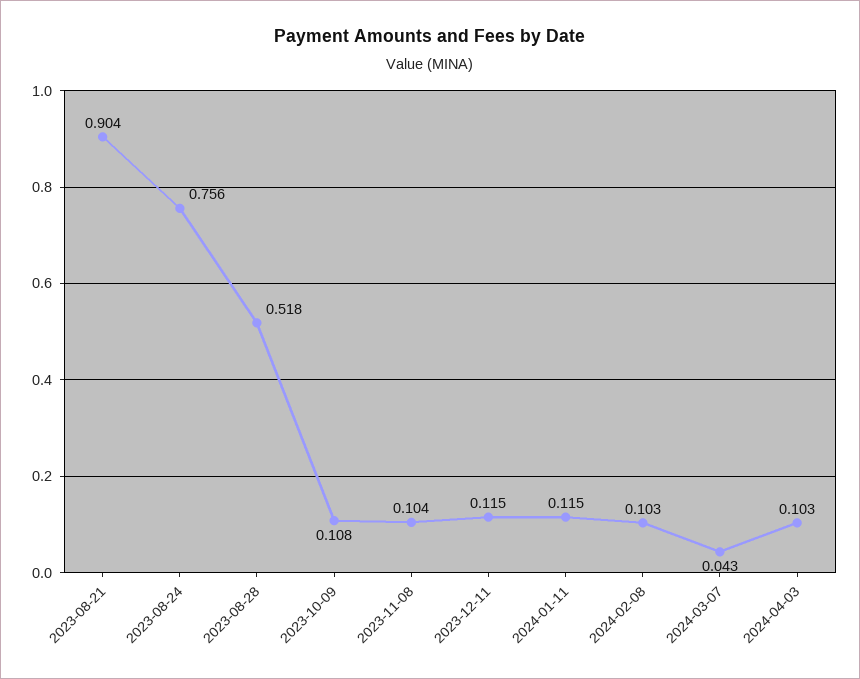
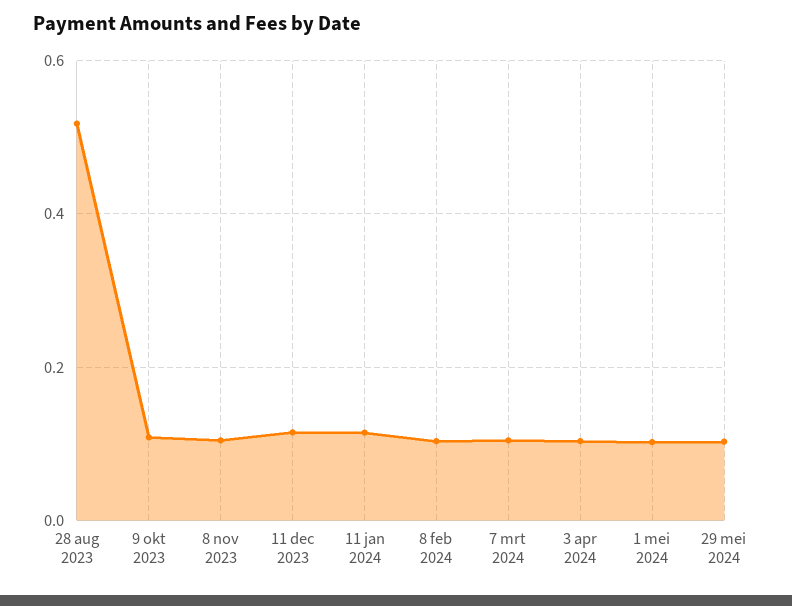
2023-08-21: 0.904 -> none
2023-08-24: 0.756 -> none
2024-03-07: 0.043 -> 0.1
1 mei 2024: none -> 0.1
29 mei 2024: none -> 0.1

